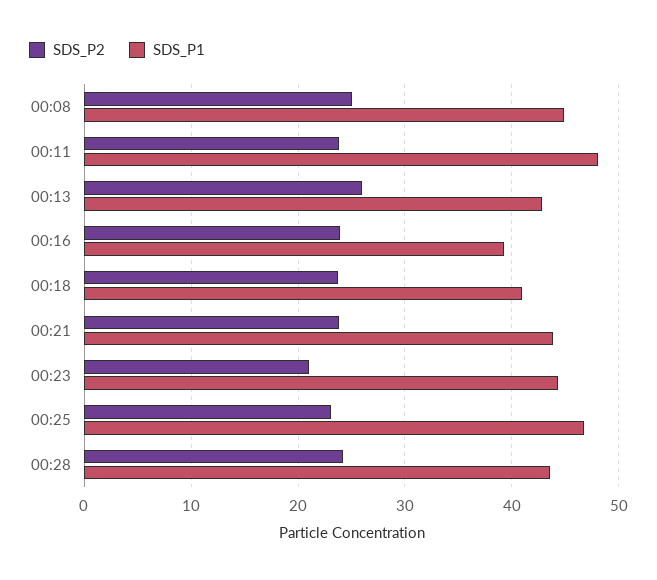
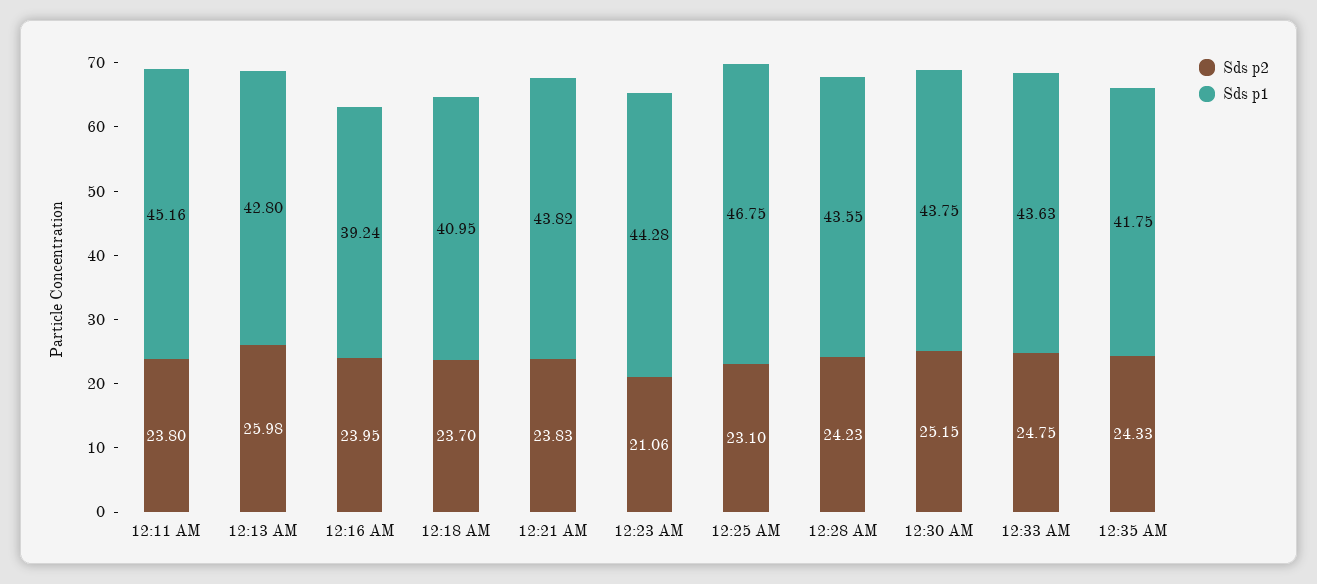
SDS_P2, 00:08: 25 -> none
SDS_P1, 00:08: 45 -> none
SDS_P1, 00:11: 48 -> 45.16
SDS_P2, 12:30 AM: none -> 25.15
SDS_P1, 12:30 AM: none -> 43.75
SDS_P2, 12:33 AM: none -> 24.75
SDS_P1, 12:33 AM: none -> 43.63
SDS_P2, 12:35 AM: none -> 24.33
SDS_P1, 12:35 AM: none -> 41.75

